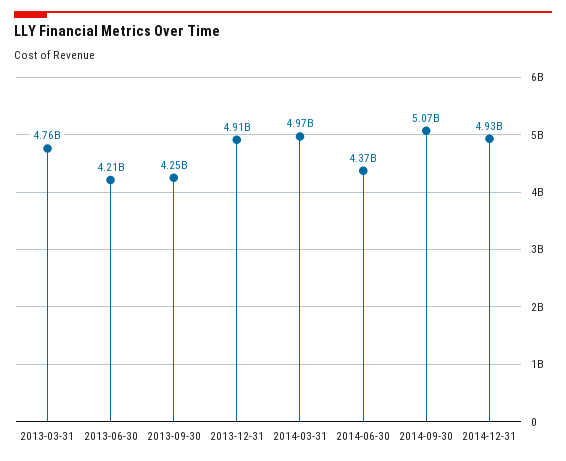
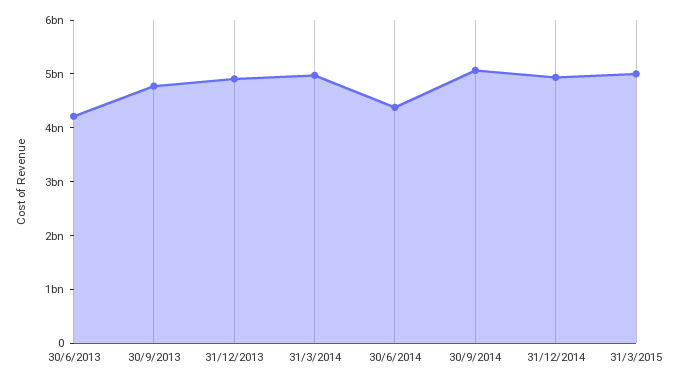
2013-03-31: 4760000000 -> none
2013-09-30: 4250000000 -> 4800000000
31/3/2015: none -> 5000000000

